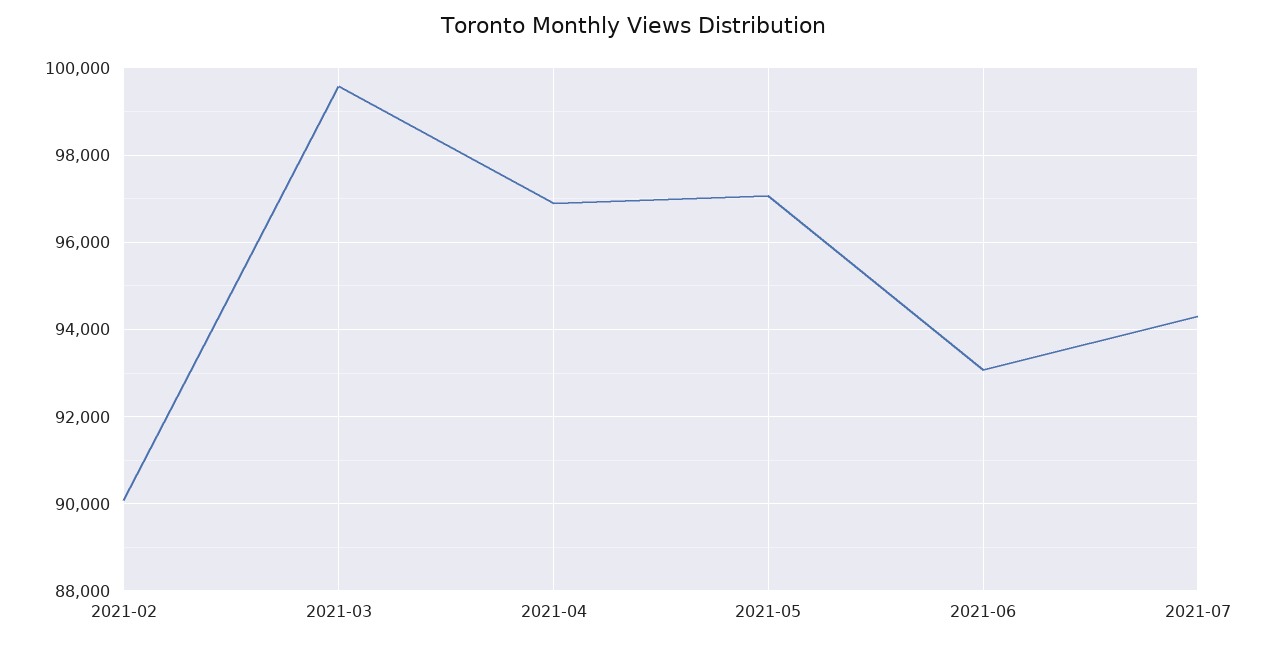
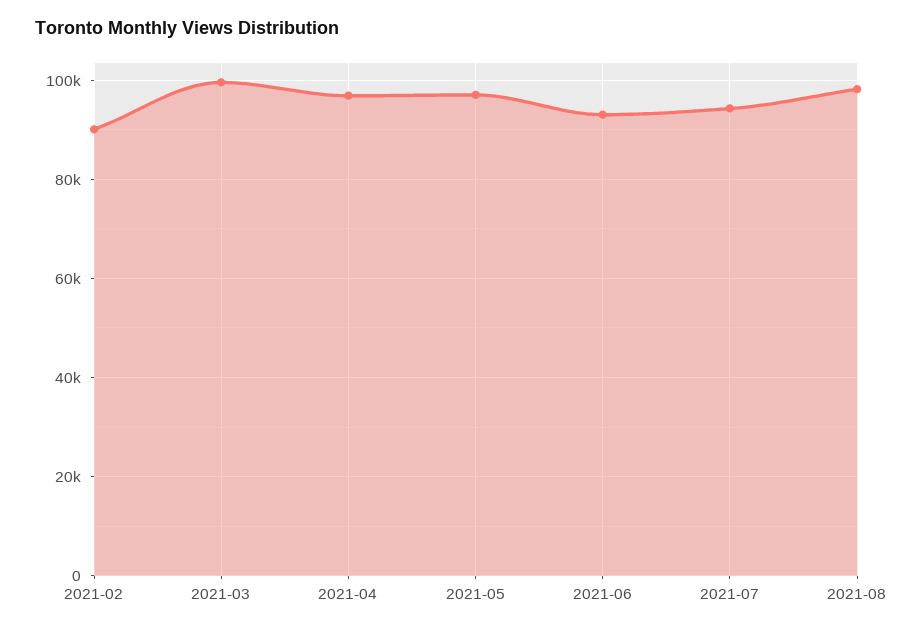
2021-08: none -> 98000

